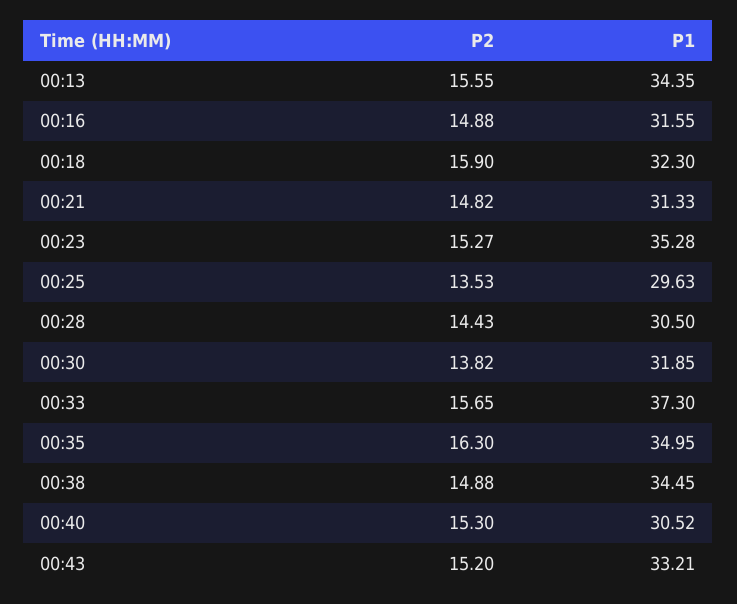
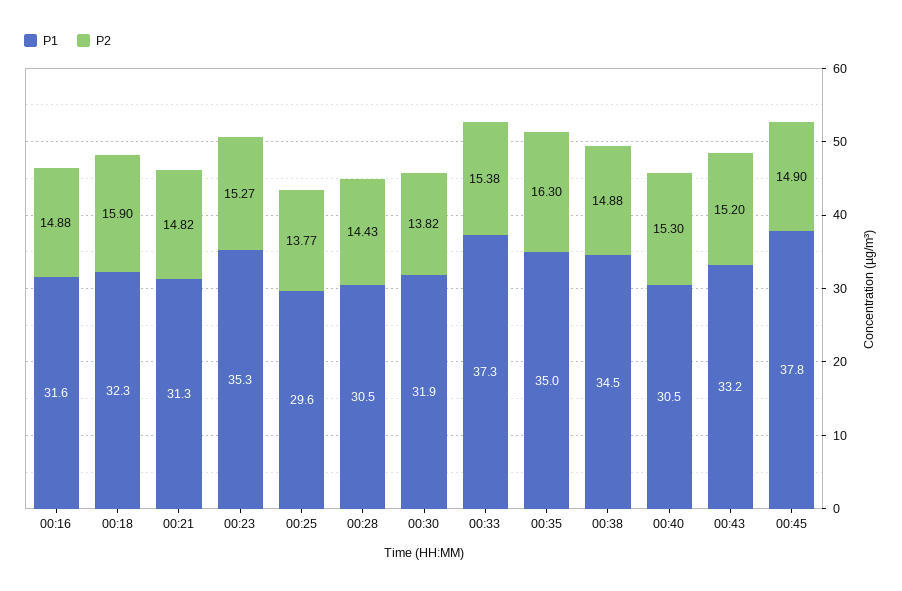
P2, 00:13: 15.55 -> none
P1, 00:13: 34.35 -> none
P2, 00:25: 13.53 -> 13.77
P2, 00:33: 15.65 -> 15.38
P1, 00:45: none -> 37.8
P2, 00:45: none -> 14.9

